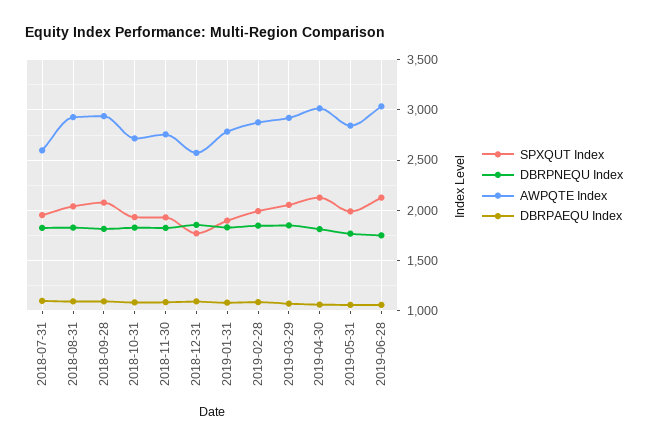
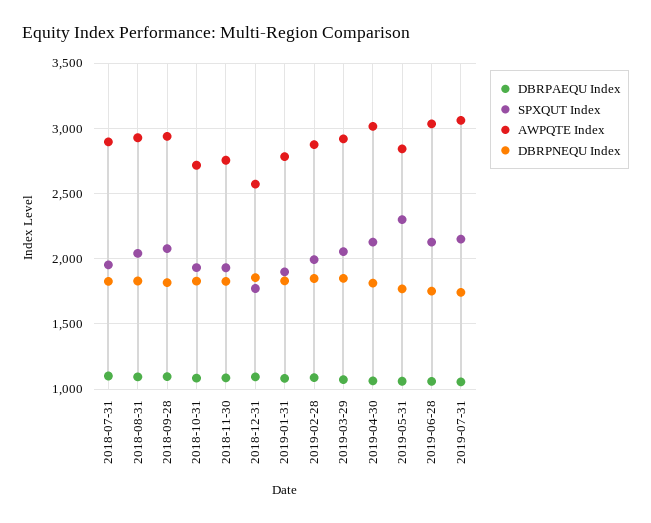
AWPQTE Index, 2018-07-31: 2600 -> 2900
SPXQUT Index, 2019-05-31: 2000 -> 2300
DBRPAEQU Index, 2019-07-31: none -> 1050
SPXQUT Index, 2019-07-31: none -> 2150
AWPQTE Index, 2019-07-31: none -> 3050
DBRPNEQU Index, 2019-07-31: none -> 1750

